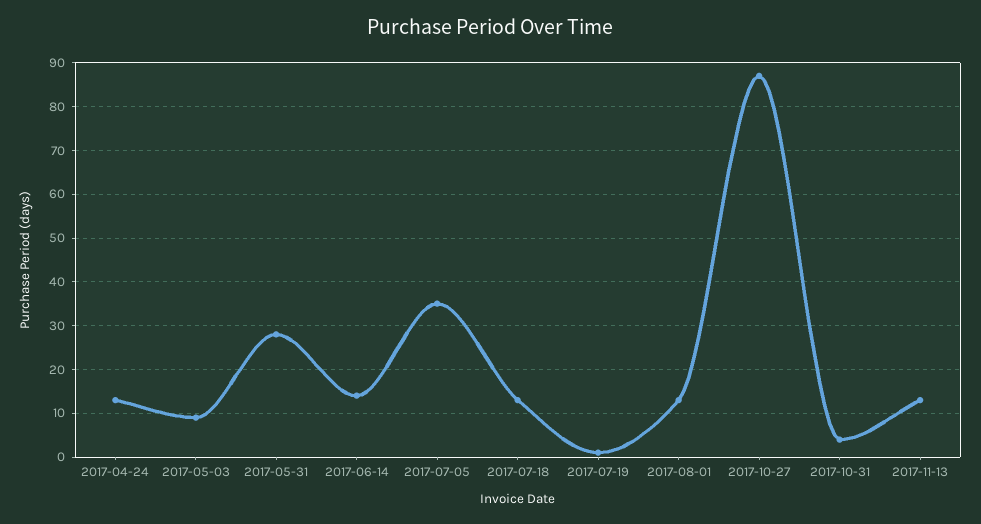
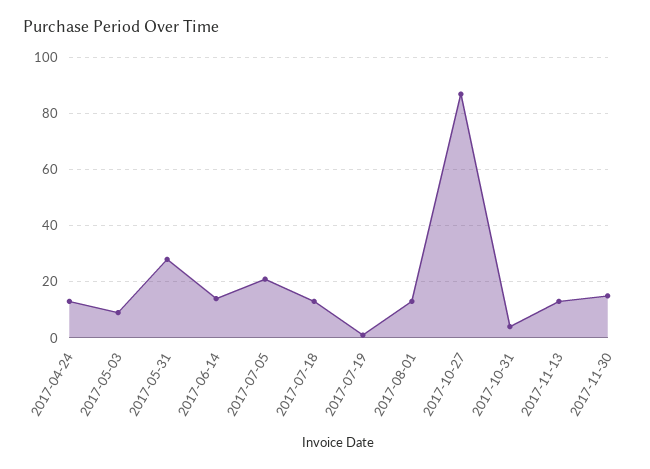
2017-07-05: 35 -> 20
2017-11-30: none -> 15

